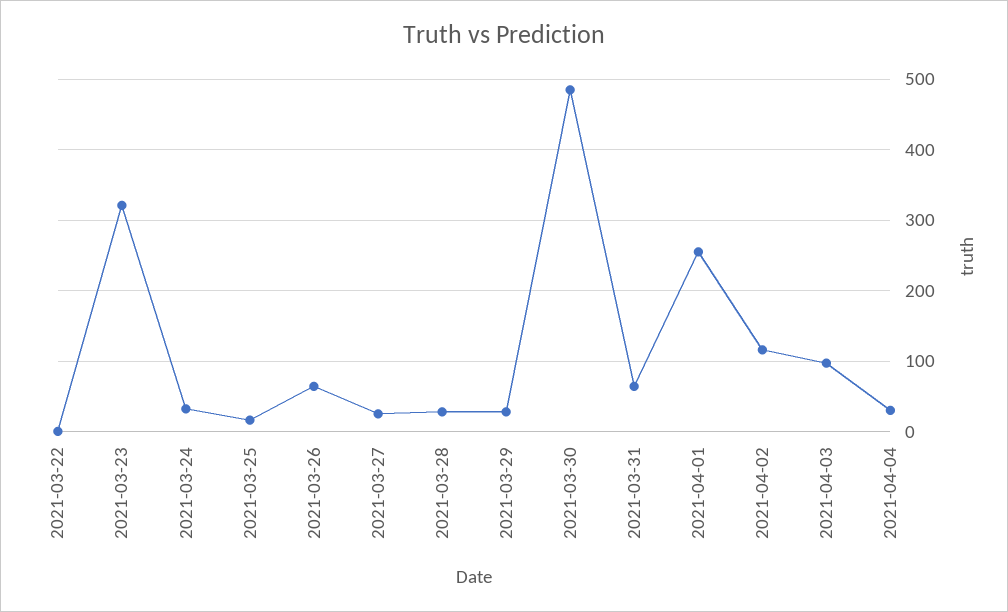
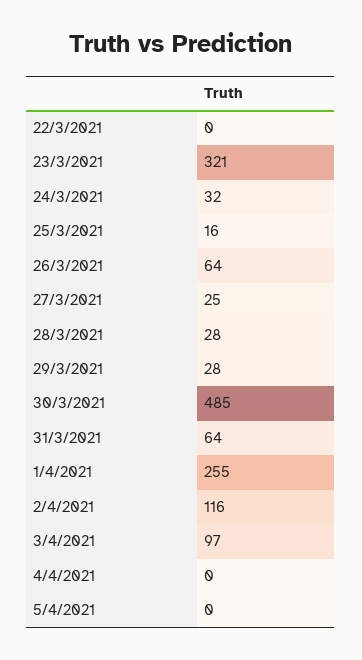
2021-04-04: 30 -> 0
5/4/2021: none -> 0

